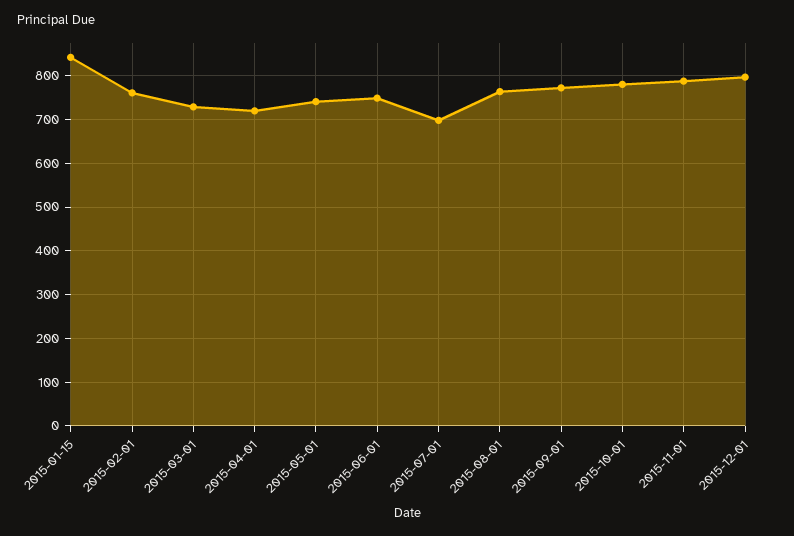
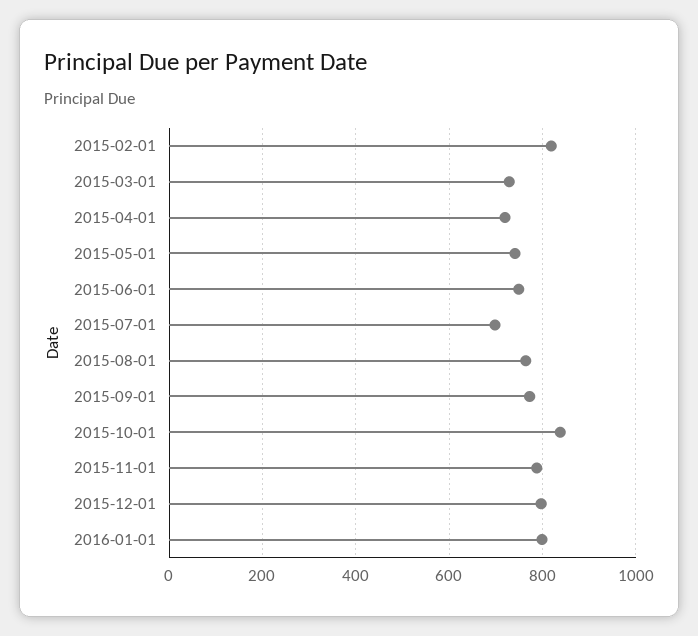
2015-01-15: 840 -> none
2015-02-01: 760 -> 820
2015-10-01: 780 -> 840
2016-01-01: none -> 800

